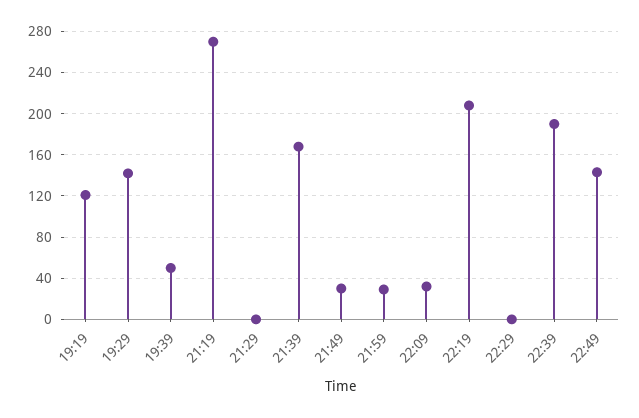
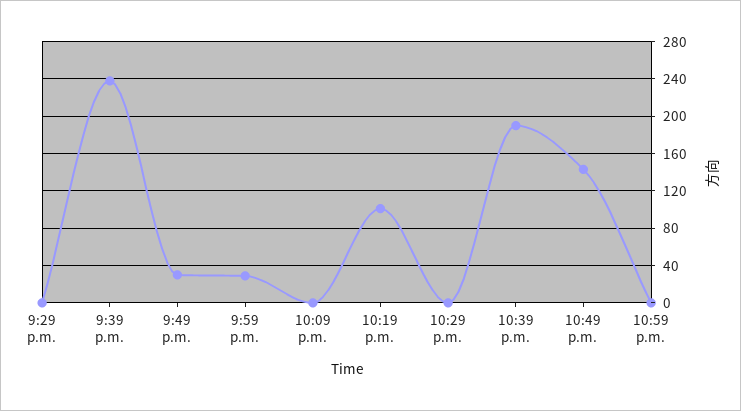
19:19: 120 -> none
19:29: 140 -> none
19:39: 50 -> none
21:19: 270 -> none
21:39: 170 -> 240
22:09: 30 -> 0
22:19: 210 -> 100
10:59 p.m.: none -> 0

